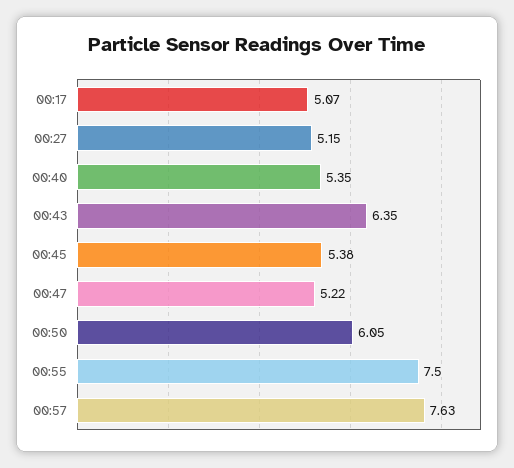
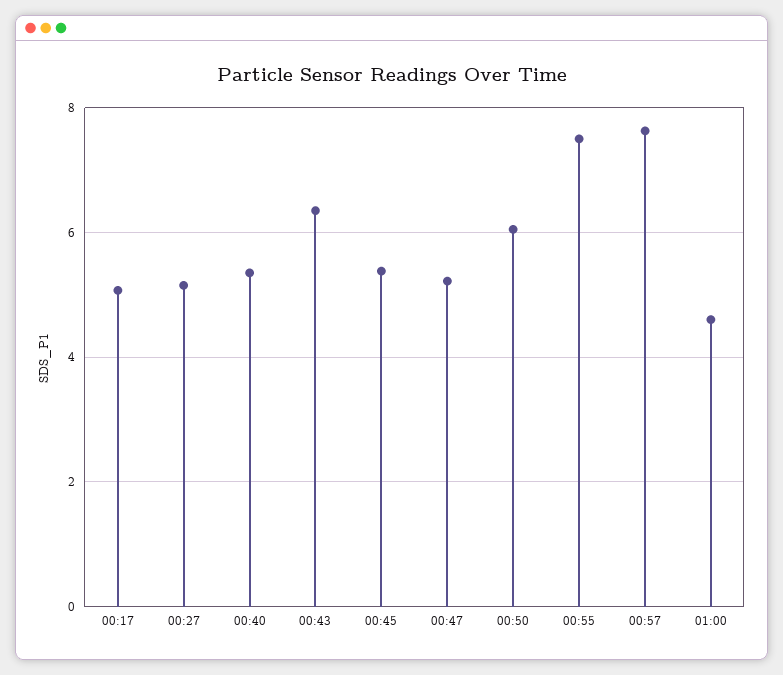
01:00: none -> 4.6

